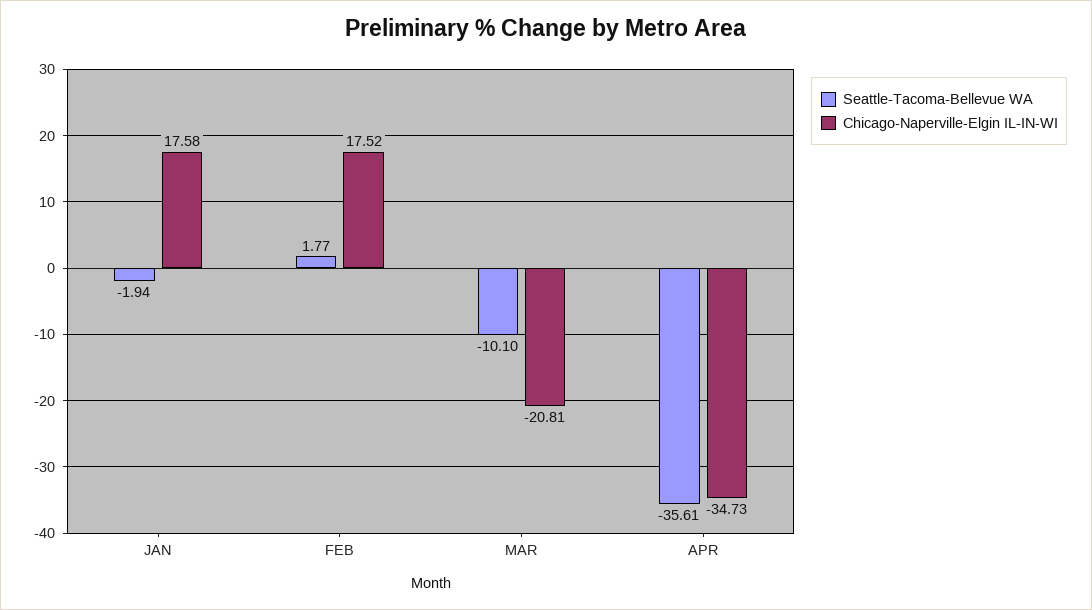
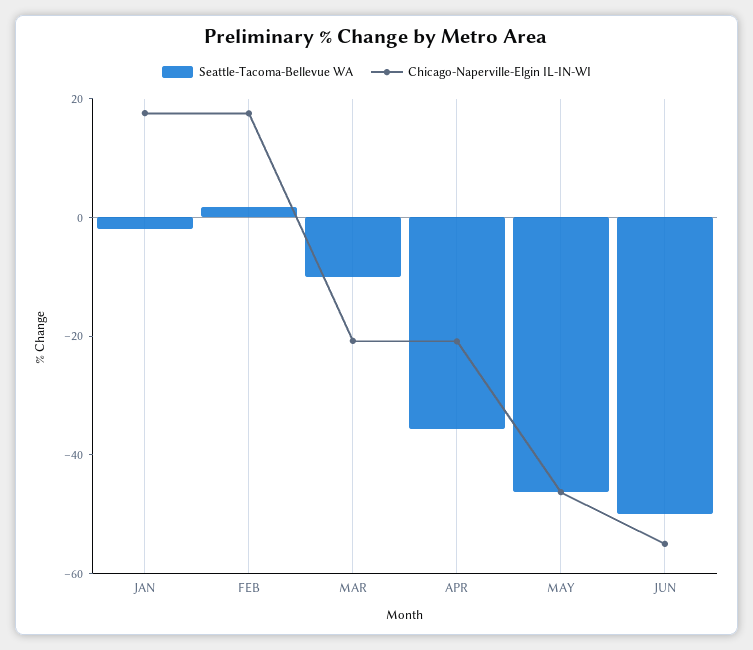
Chicago-Naperville-Elgin IL-IN-WI, APR: -34.73 -> -20
Seattle-Tacoma-Bellevue WA, MAY: none -> -45
Chicago-Naperville-Elgin IL-IN-WI, MAY: none -> -45
Seattle-Tacoma-Bellevue WA, JUN: none -> -50
Chicago-Naperville-Elgin IL-IN-WI, JUN: none -> -55

